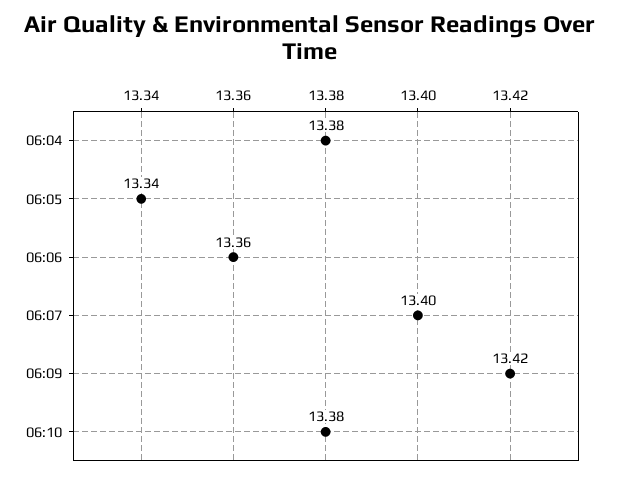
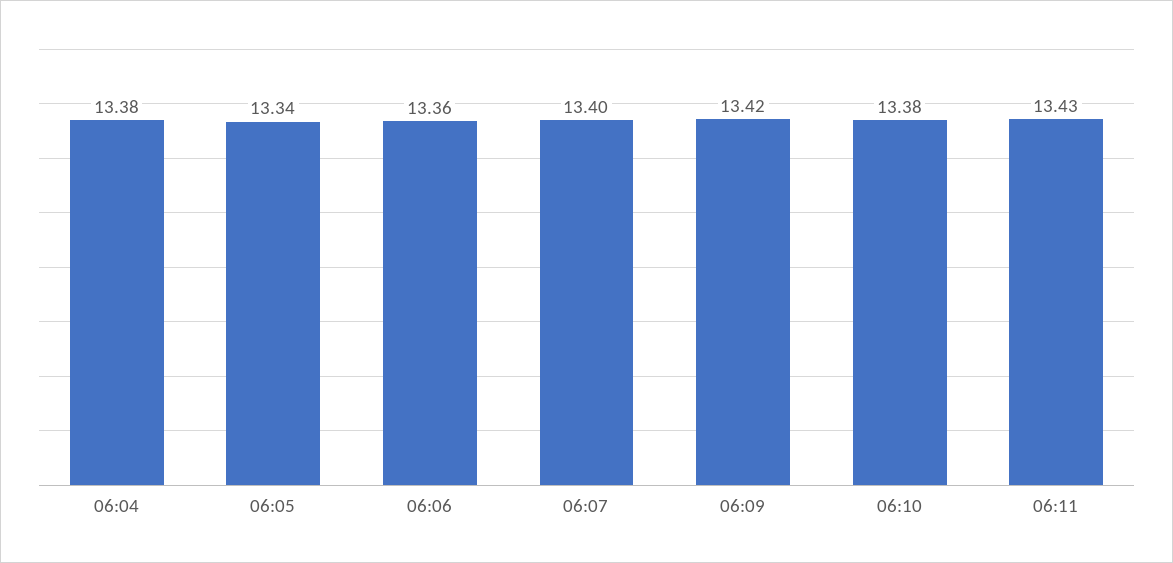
06:11: none -> 13.43

